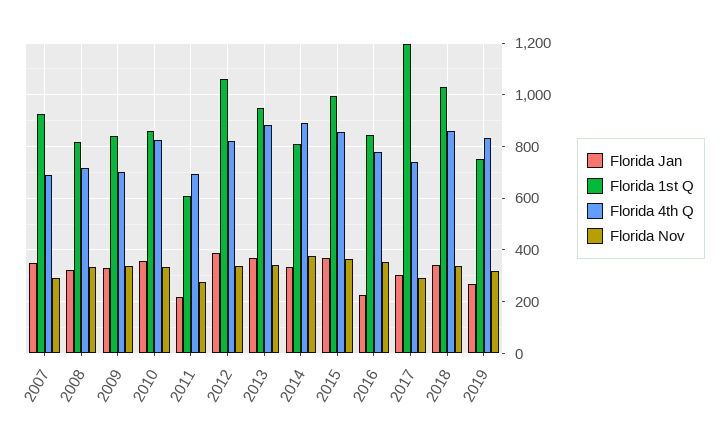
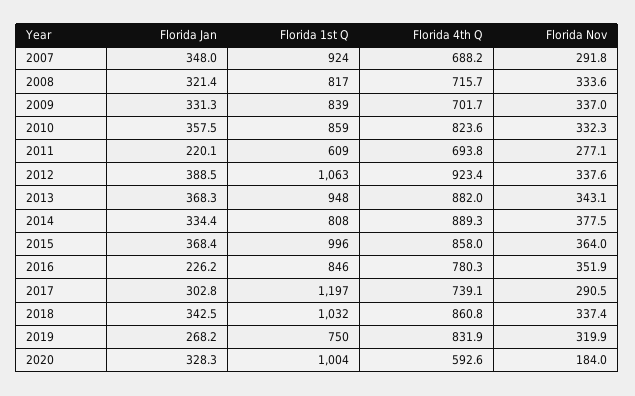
Florida 4th Q, 2012: 825 -> 923.4
Florida Jan, 2020: none -> 328.3
Florida 1st Q, 2020: none -> 1004
Florida 4th Q, 2020: none -> 592.6
Florida Nov, 2020: none -> 184

